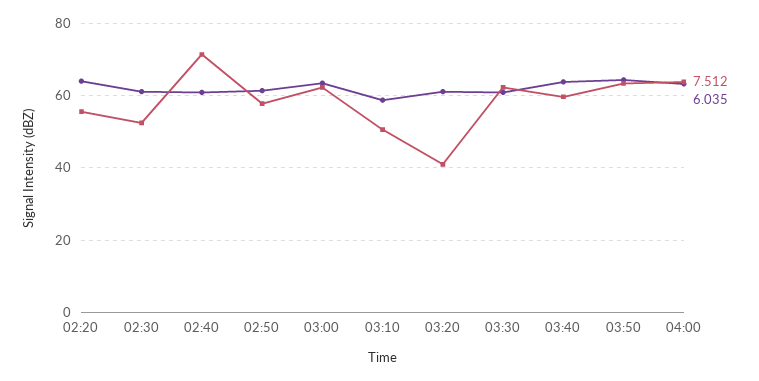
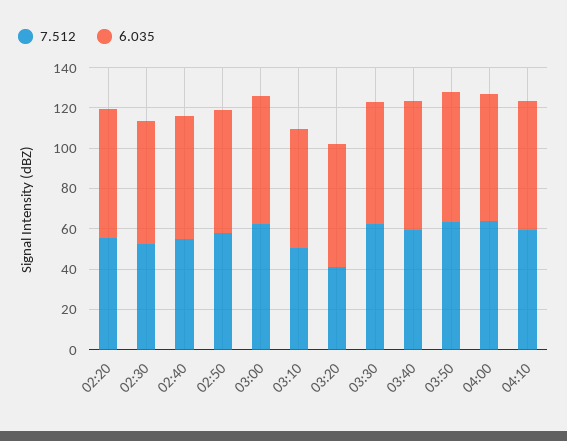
7.512, 02:40: 72 -> 55
7.512, 04:10: none -> 60
6.035, 04:10: none -> 65

